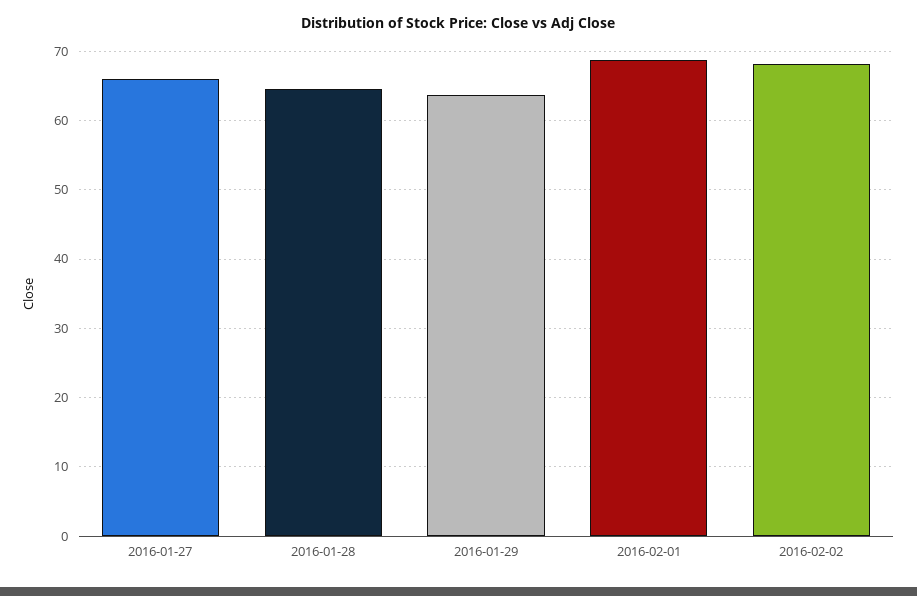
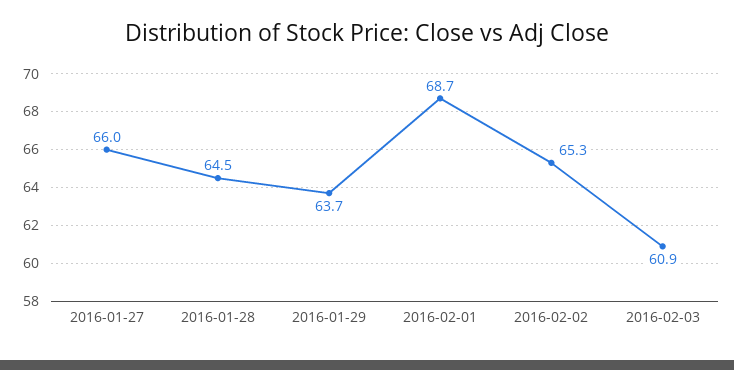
2016-02-02: 68 -> 65.3
2016-02-03: none -> 60.9

